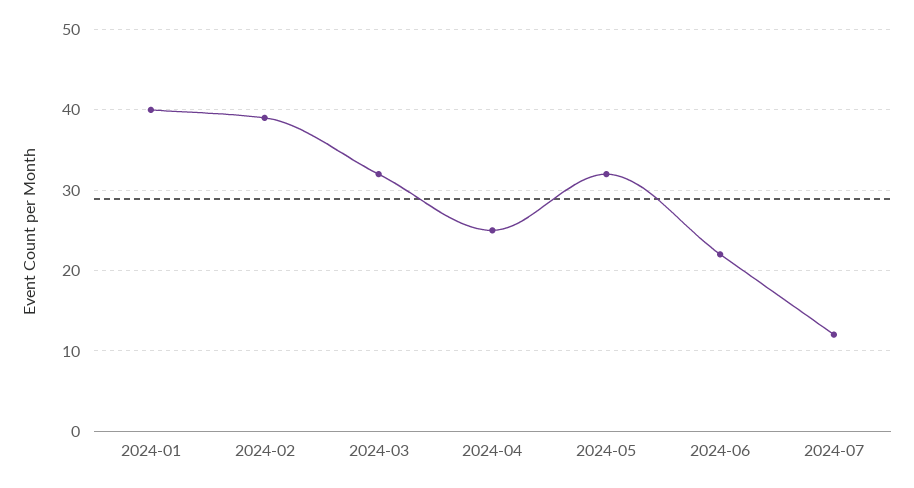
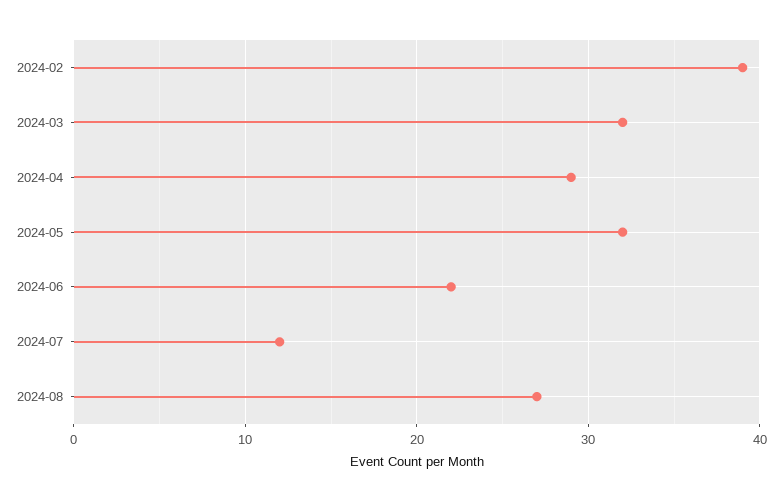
2024-01: 40 -> none
2024-04: 25 -> 29
2024-08: none -> 27

